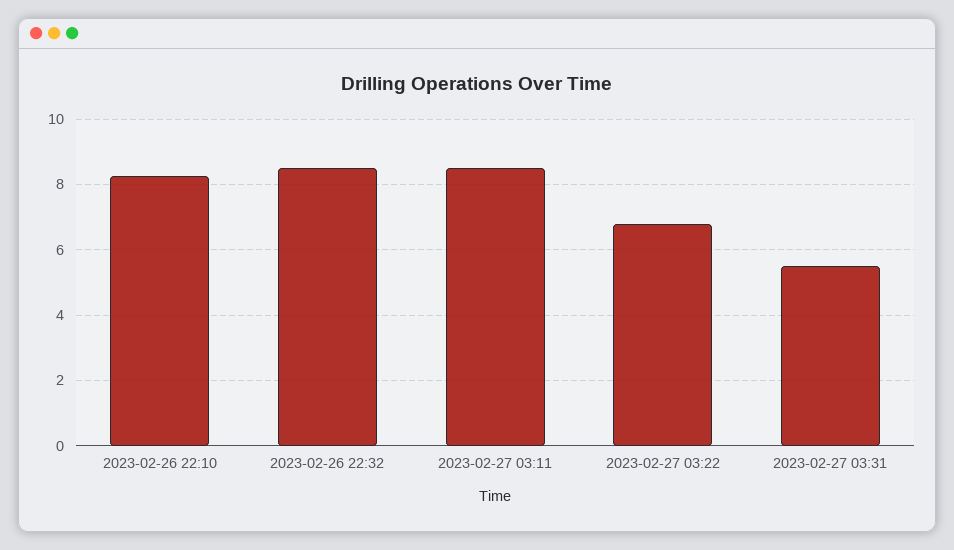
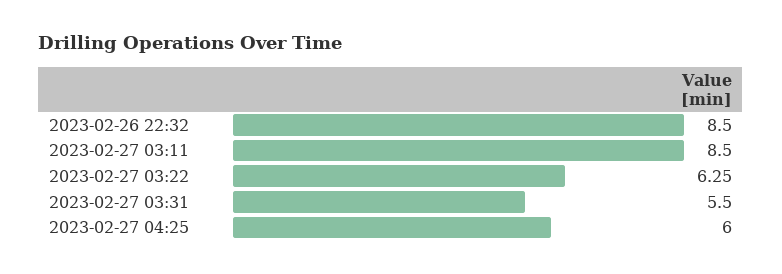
2023-02-26 22:10: 8.2 -> none
2023-02-27 03:22: 6.8 -> 6.25
2023-02-27 04:25: none -> 6

